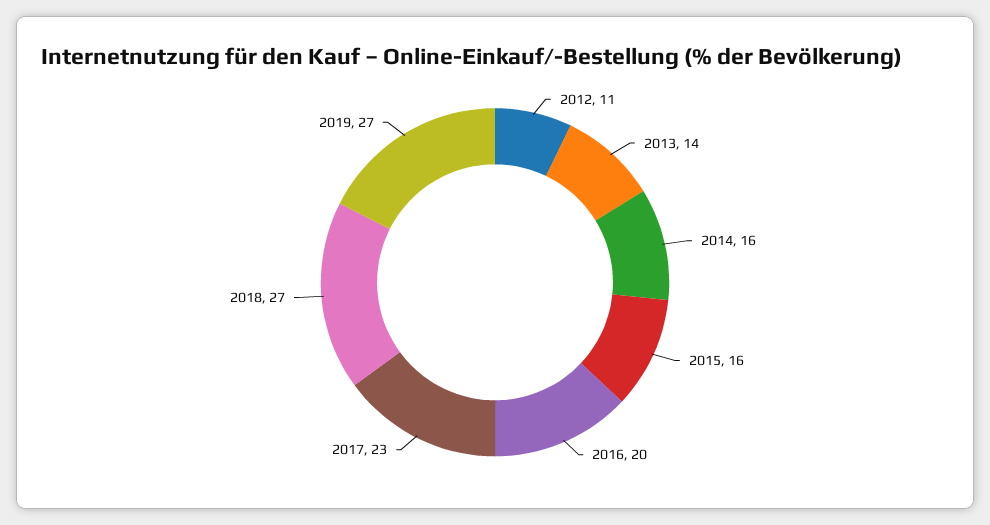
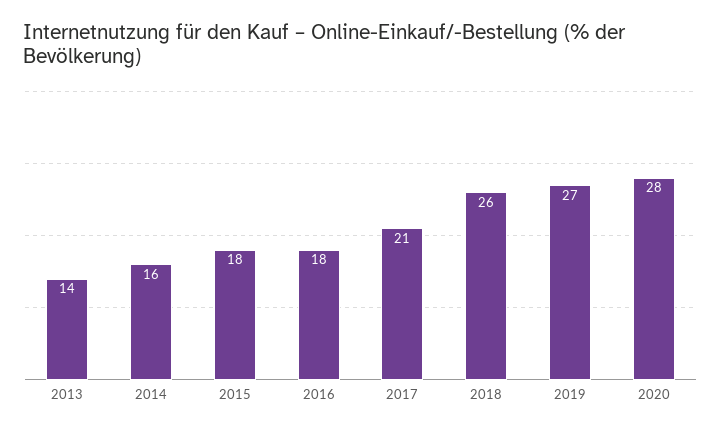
2012: 11 -> none
2015: 16 -> 18
2016: 20 -> 18
2017: 23 -> 21
2018: 27 -> 26
2020: none -> 28

